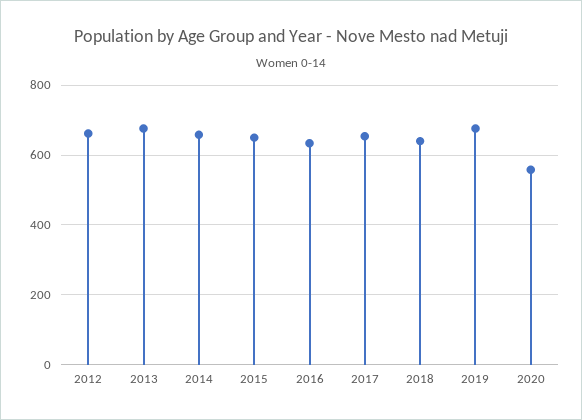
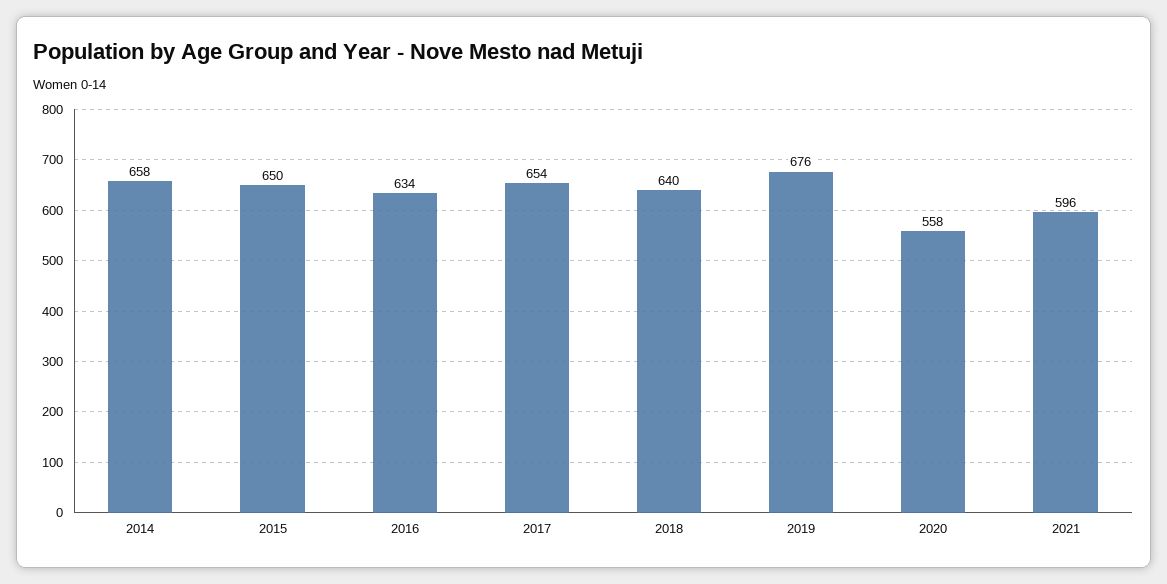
2012: 660 -> none
2013: 680 -> none
2021: none -> 596

